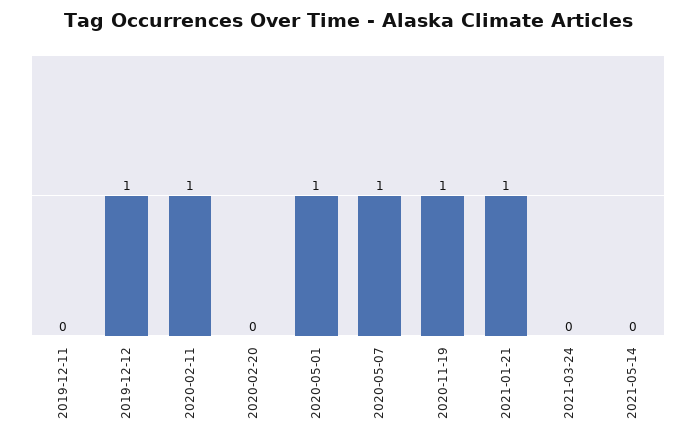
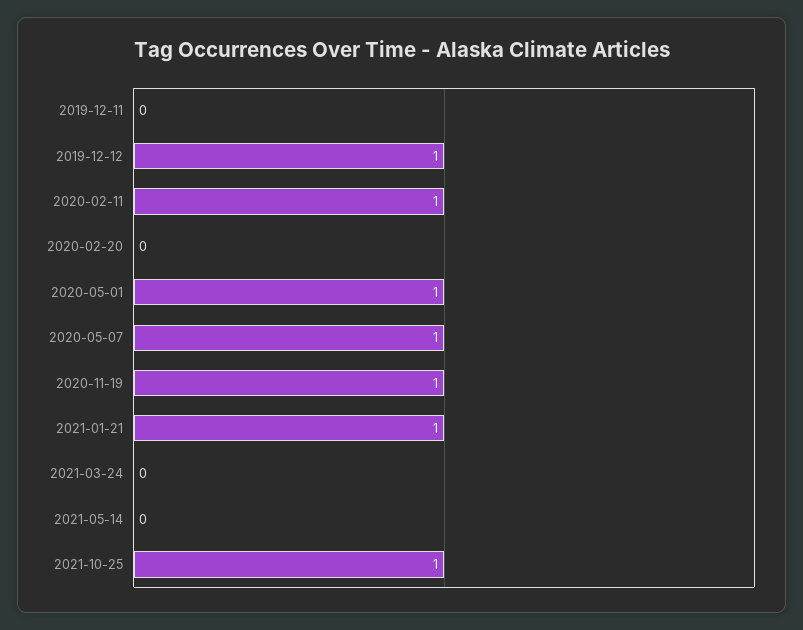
2021-10-25: none -> 1

